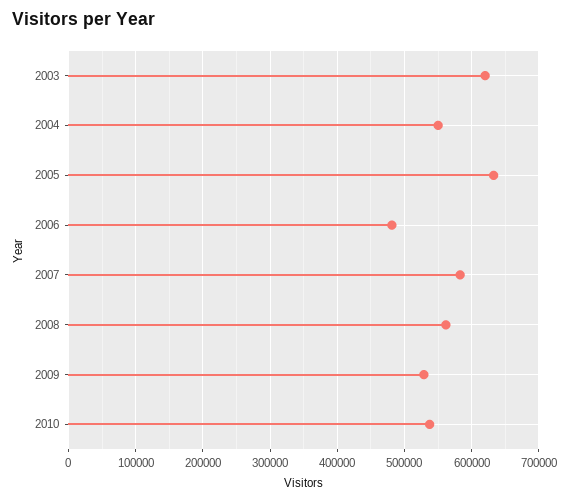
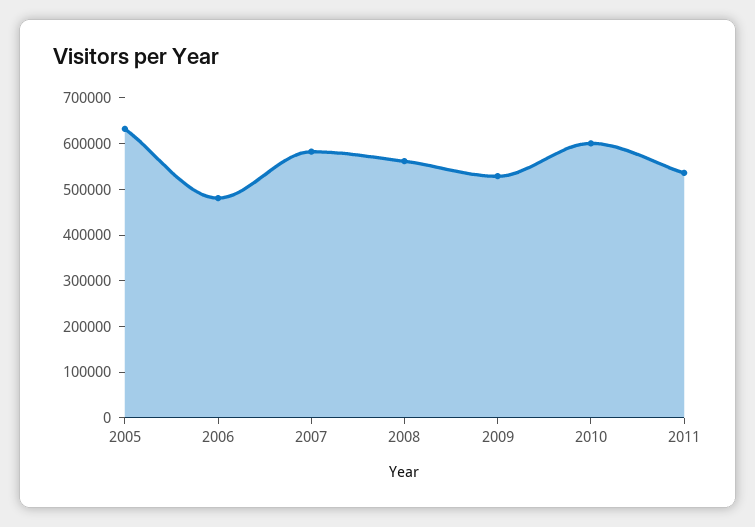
2003: 620000 -> none
2004: 550000 -> none
2010: 540000 -> 600000
2011: none -> 540000

